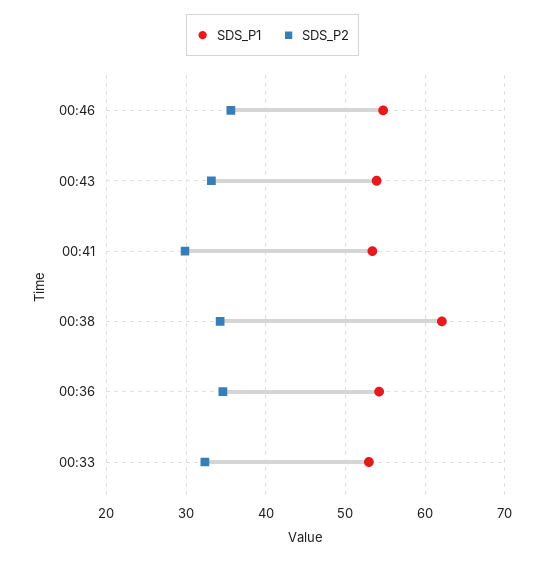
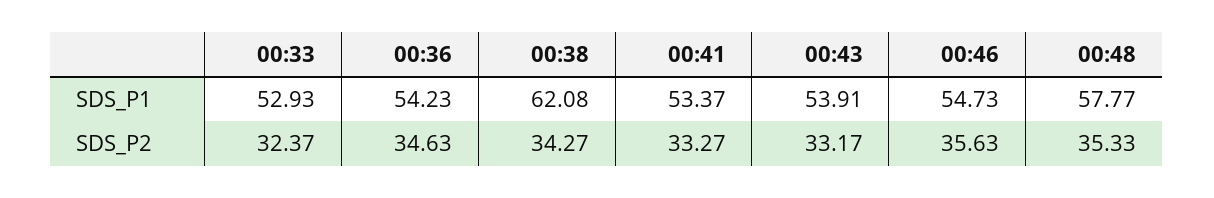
SDS_P2, 00:41: 30 -> 33.27
SDS_P1, 00:48: none -> 57.77
SDS_P2, 00:48: none -> 35.33

